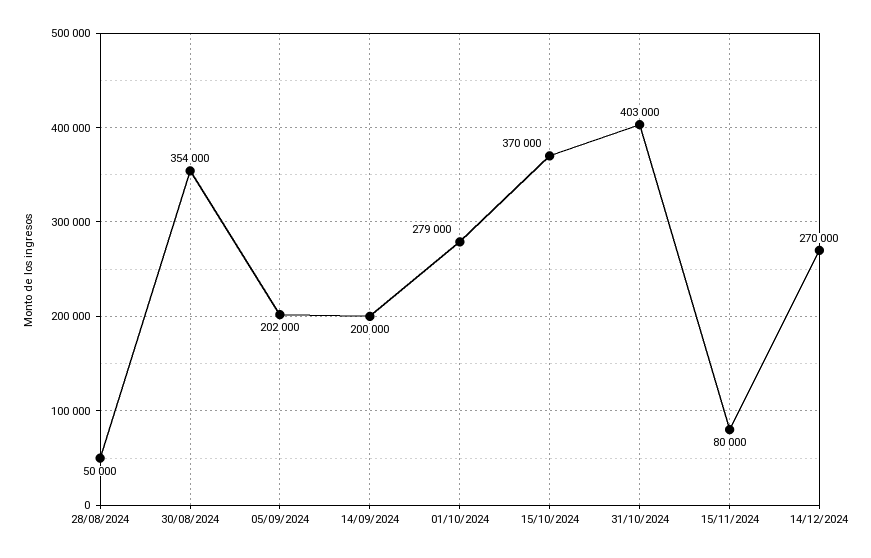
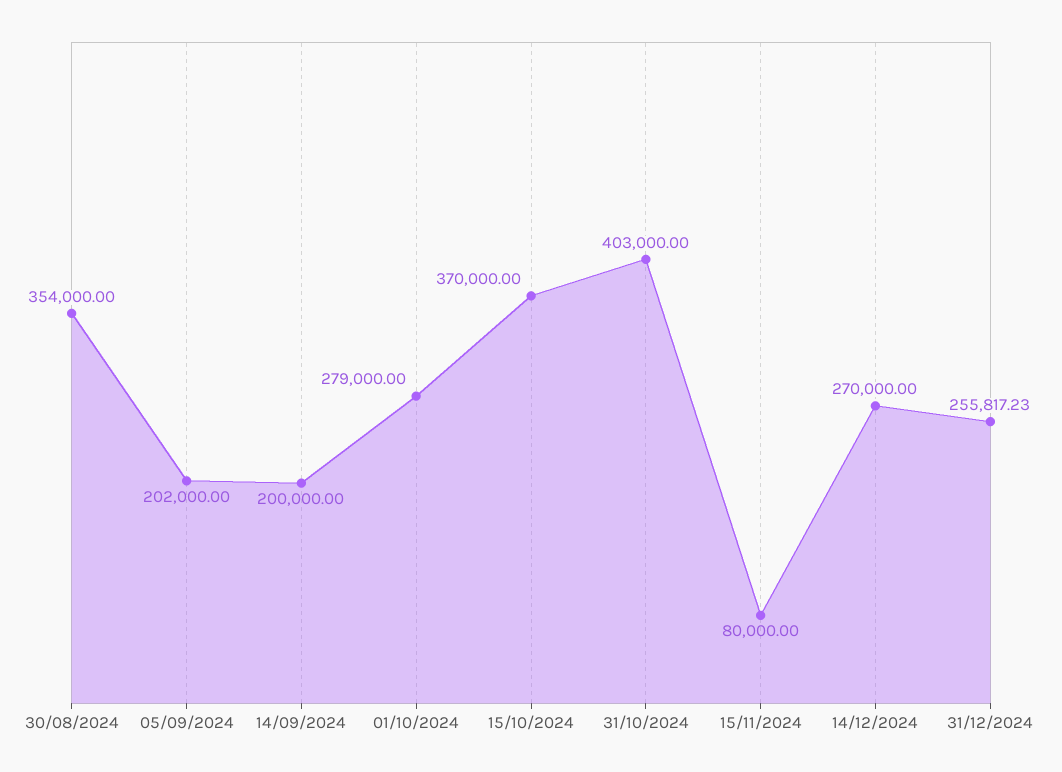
28/08/2024: 50000 -> none
31/12/2024: none -> 255817.23

